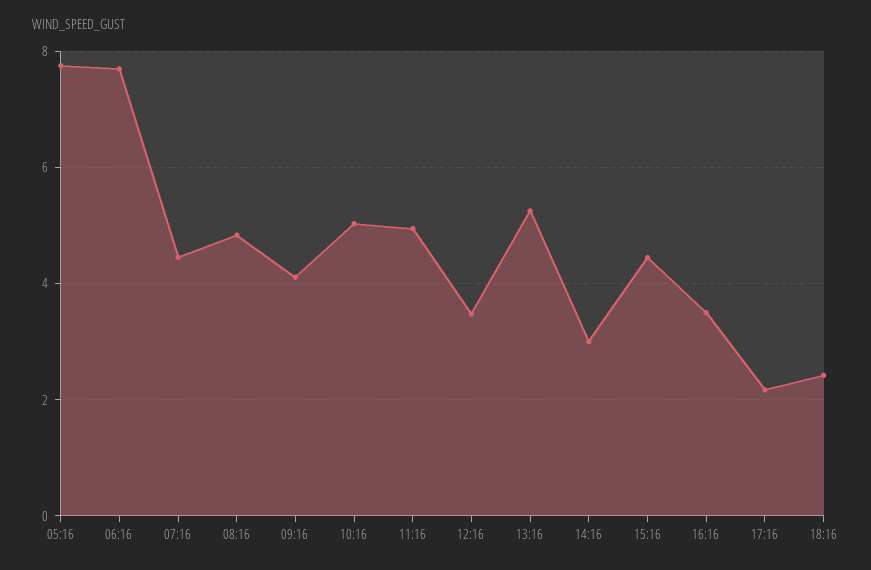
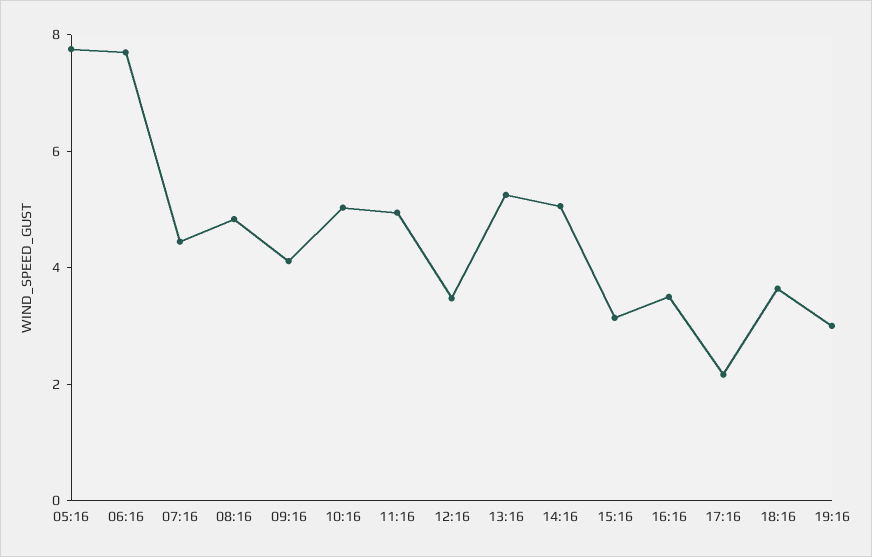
14:16: 3 -> 5
15:16: 4.4 -> 3
18:16: 2.4 -> 3.5
19:16: none -> 3

